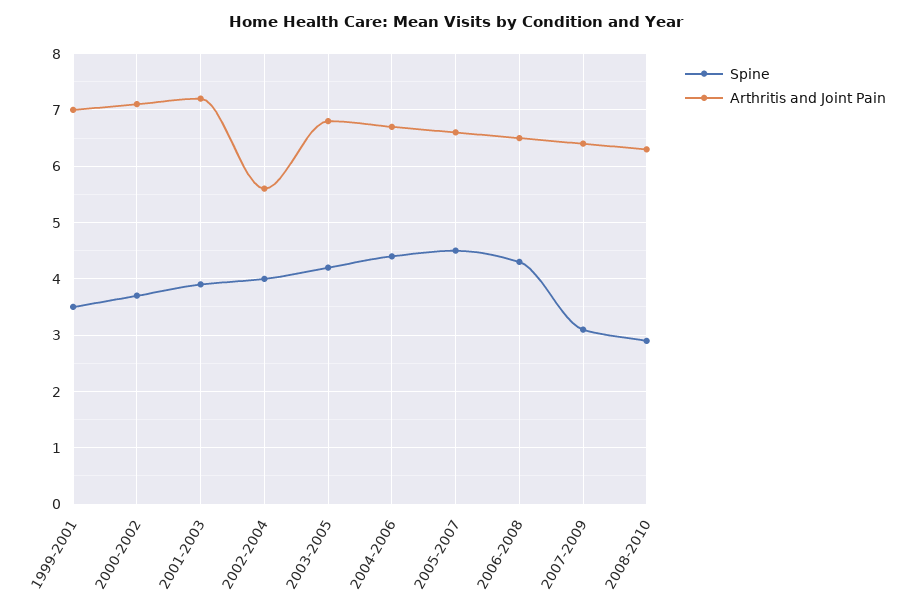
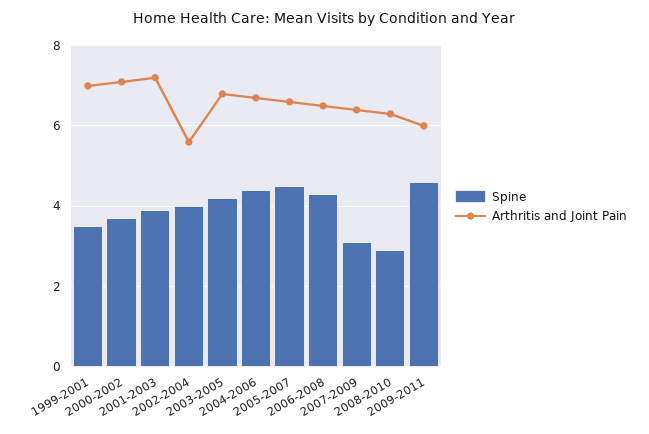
Spine, 2009-2011: none -> 4.5
Arthritis and Joint Pain, 2009-2011: none -> 6

